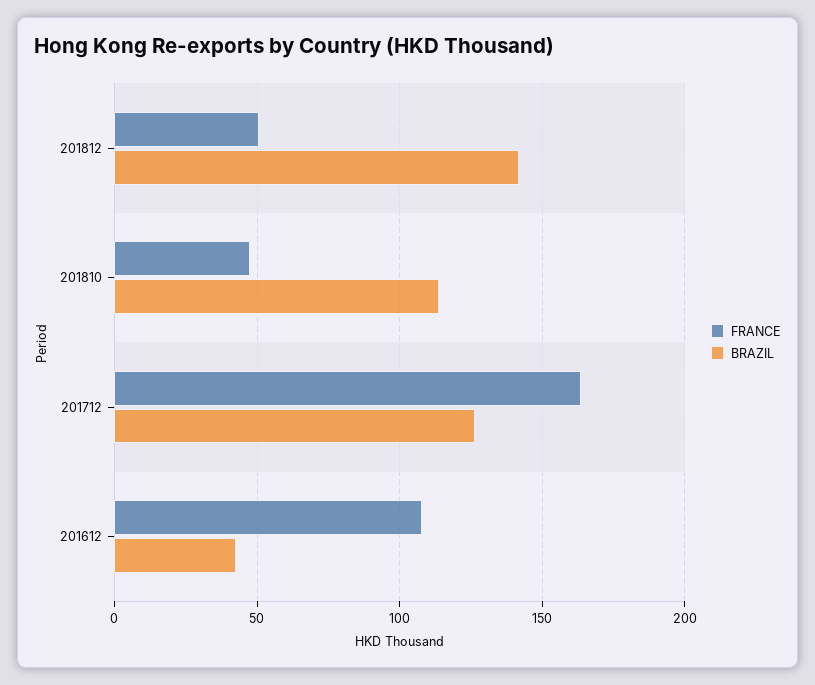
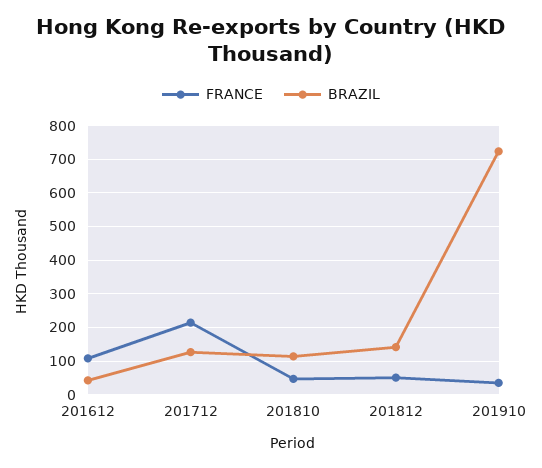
FRANCE, 201712: 165 -> 220
FRANCE, 201910: none -> 40
BRAZIL, 201910: none -> 720

